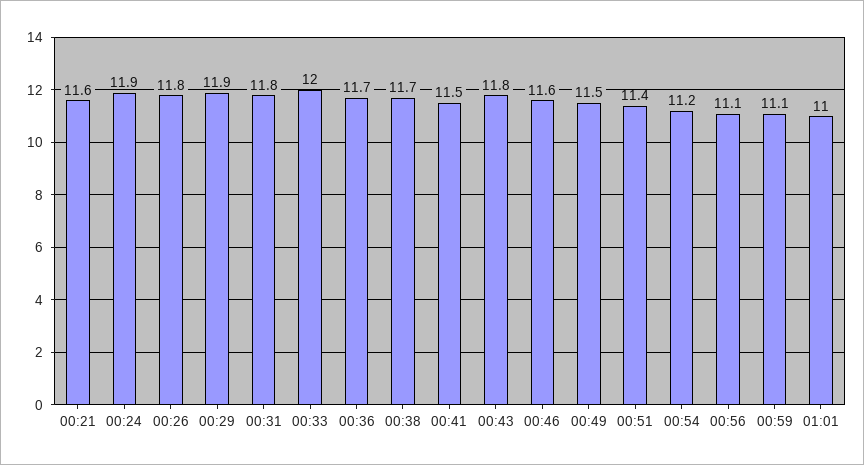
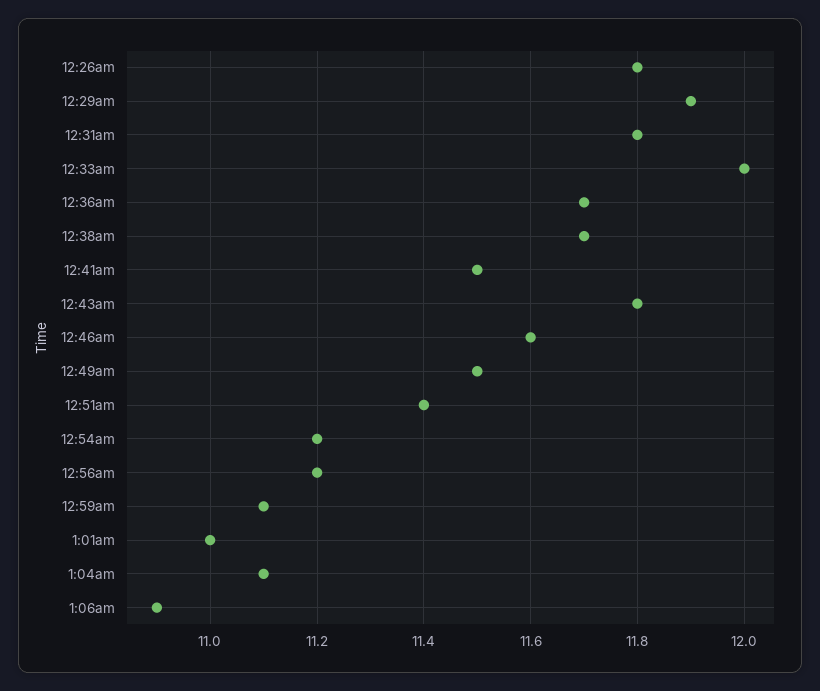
00:21: 11.6 -> none
00:24: 11.9 -> none
00:56: 11.1 -> 11.2
1:04am: none -> 11.1
1:06am: none -> 10.9

